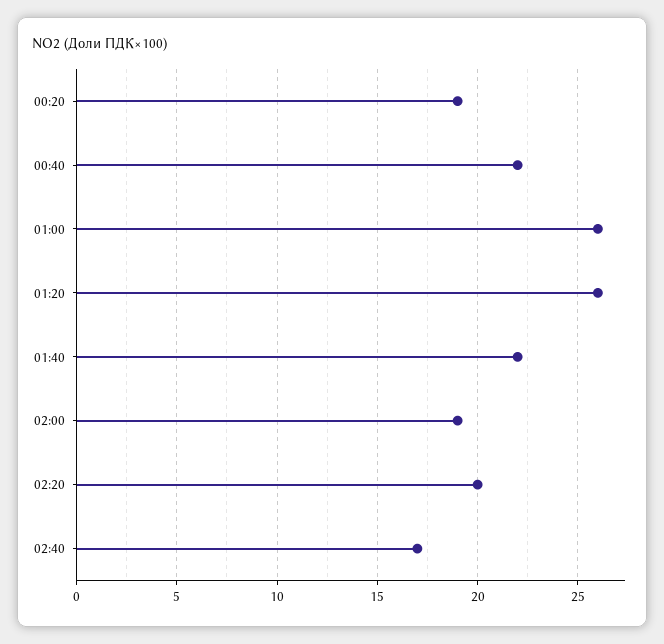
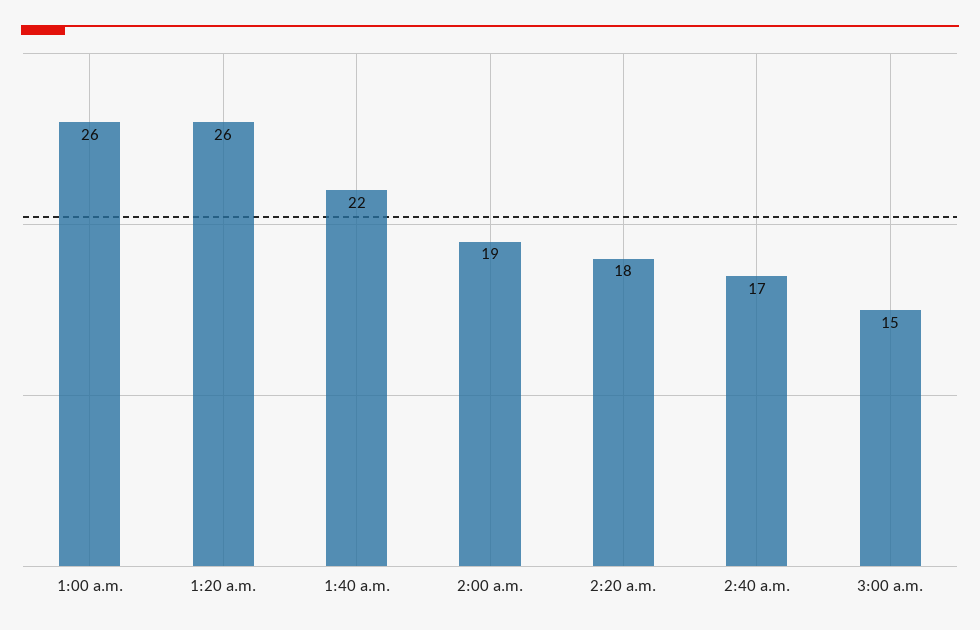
00:20: 19 -> none
00:40: 22 -> none
02:20: 20 -> 18
3:00 a.m.: none -> 15

